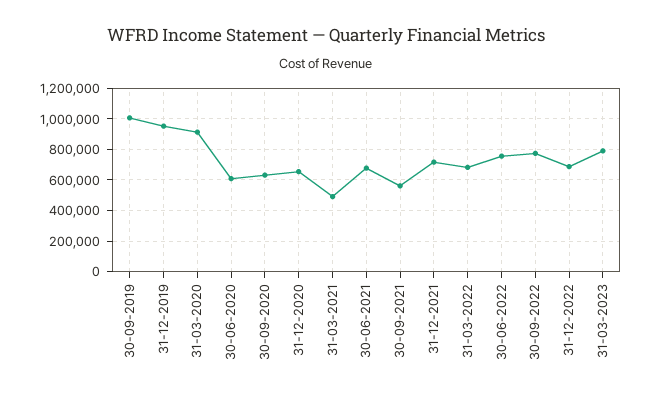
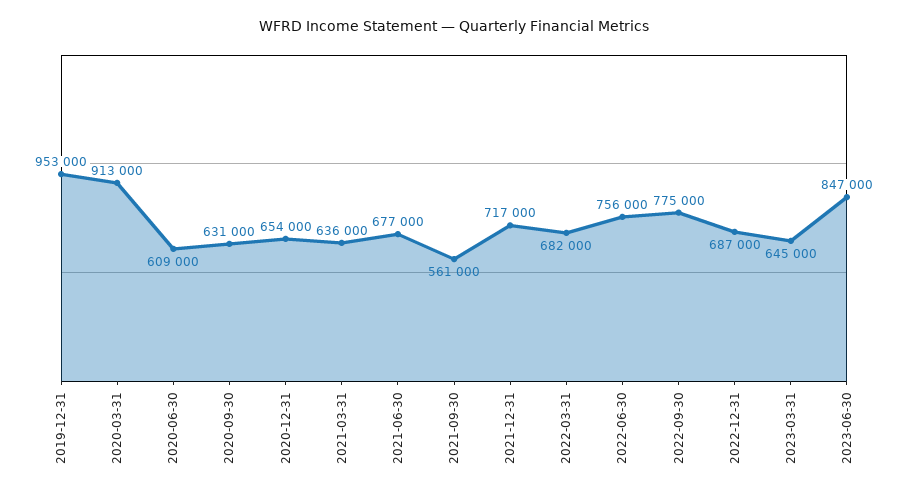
30-09-2019: 1000000 -> none
31-03-2021: 500000 -> 636000
31-03-2023: 800000 -> 645000
2023-06-30: none -> 847000

